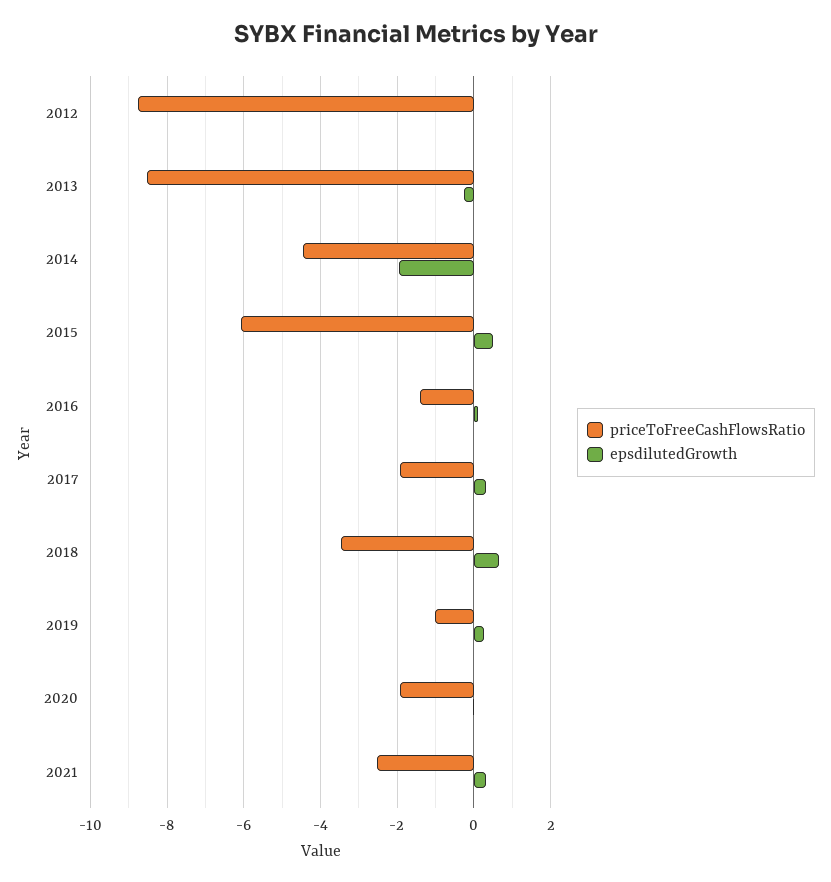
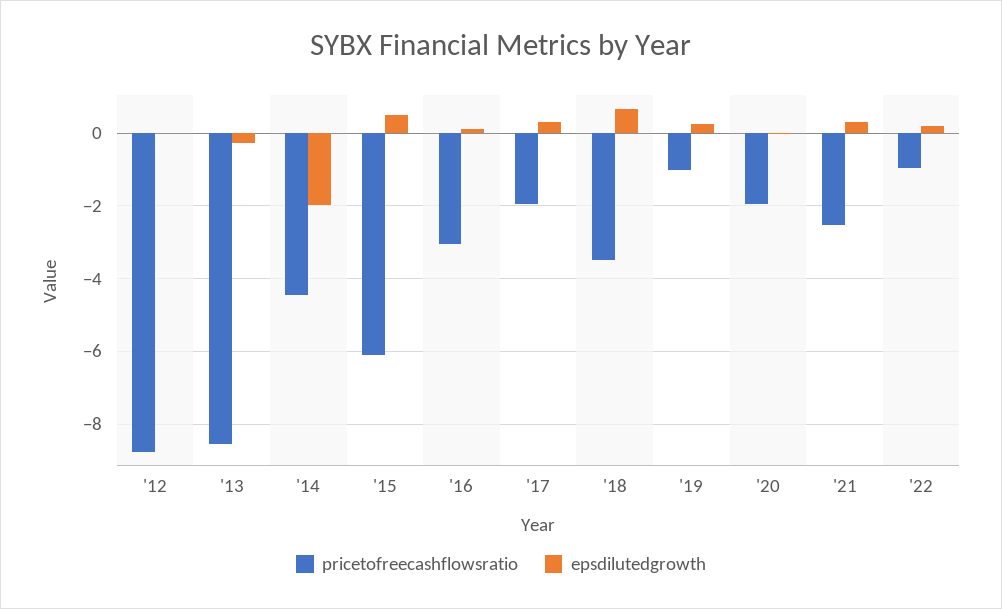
priceToFreeCashFlowsRatio, 2016: -1.4 -> -3
priceToFreeCashFlowsRatio, '22: none -> -1
epsdilutedGrowth, '22: none -> 0.2

